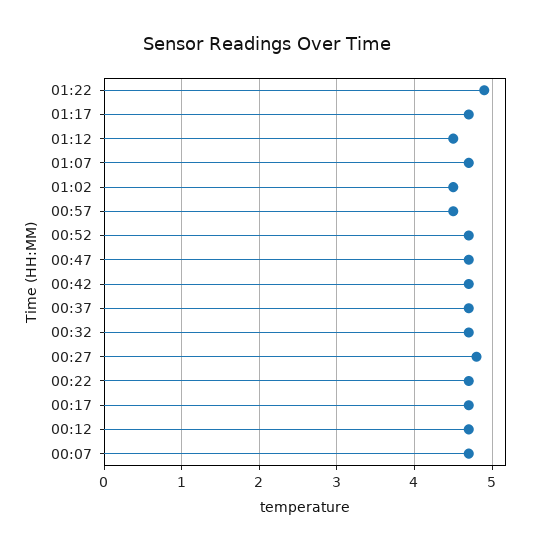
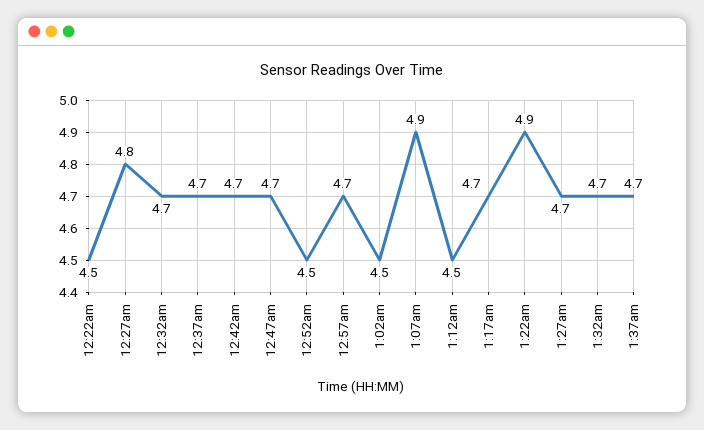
01:07: 4.7 -> 4.9
00:57: 4.5 -> 4.7
00:52: 4.7 -> 4.5
00:22: 4.7 -> 4.5
00:17: 4.7 -> none
00:12: 4.7 -> none
00:07: 4.7 -> none
1:27am: none -> 4.7
1:32am: none -> 4.7
1:37am: none -> 4.7

